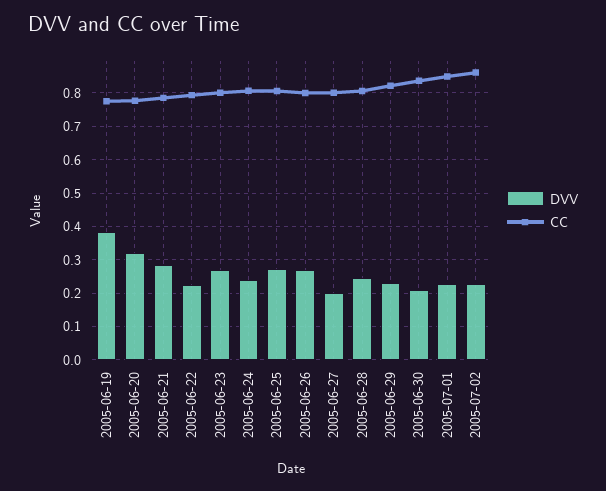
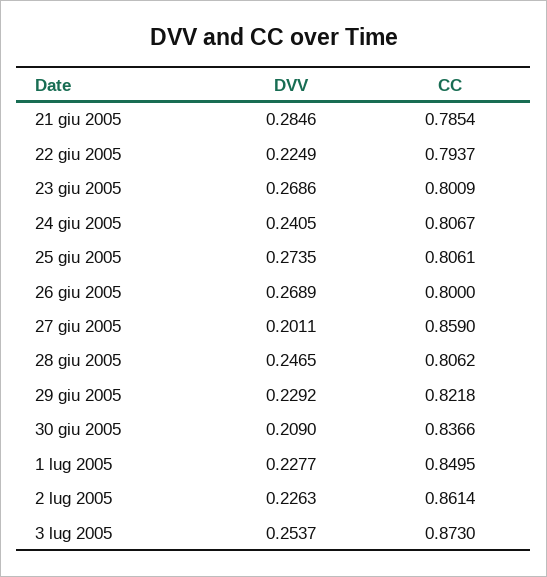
DVV, 2005-06-19: 0.38 -> none
CC, 2005-06-19: 0.78 -> none
DVV, 2005-06-20: 0.32 -> none
CC, 2005-06-20: 0.78 -> none
CC, 2005-06-27: 0.8 -> 0.859
DVV, 3 lug 2005: none -> 0.2537
CC, 3 lug 2005: none -> 0.873

